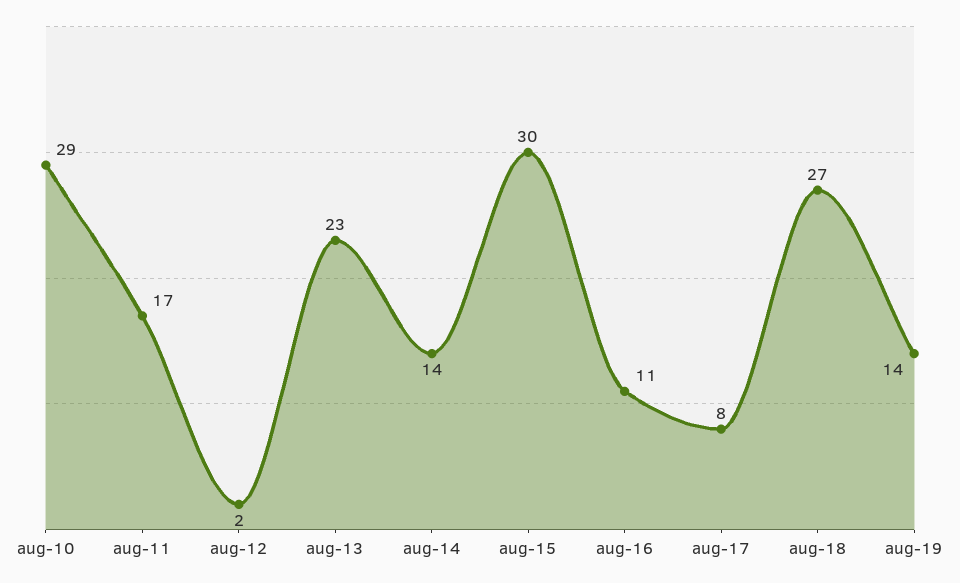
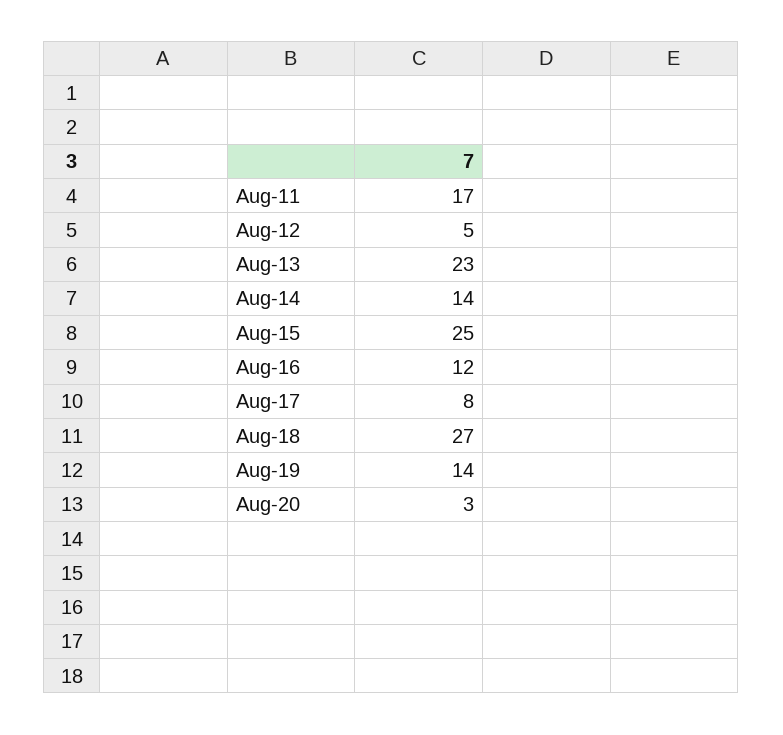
aug-10: 29 -> none
aug-12: 2 -> 5
aug-15: 30 -> 25
aug-16: 11 -> 12
Aug-20: none -> 3

